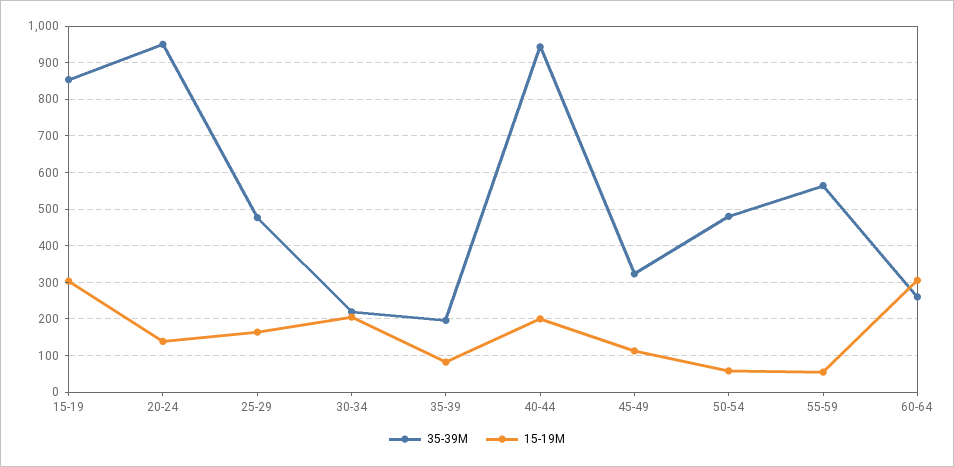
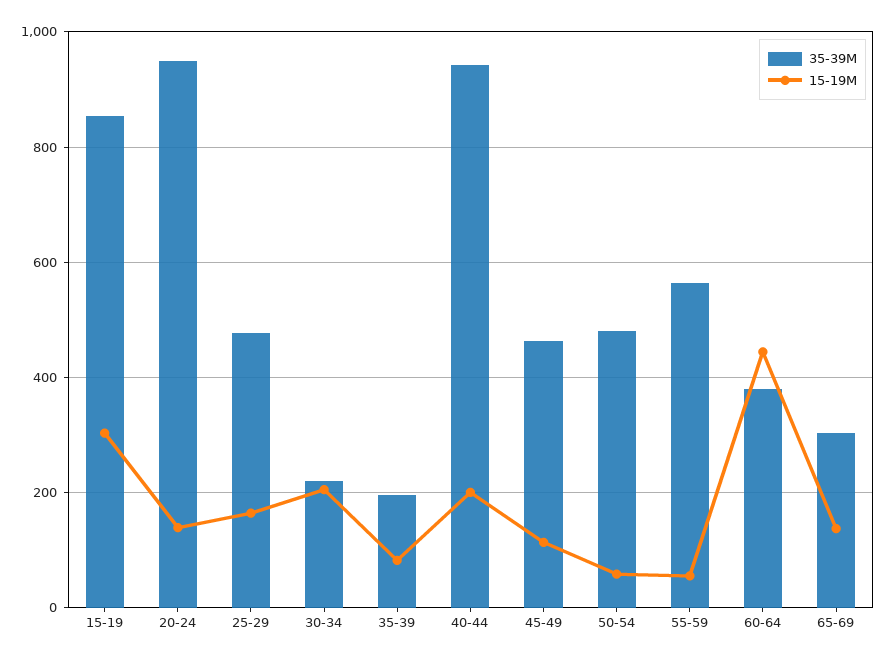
35-39M, 45-49: 320 -> 460
35-39M, 60-64: 260 -> 380
15-19M, 60-64: 300 -> 440
35-39M, 65-69: none -> 300
15-19M, 65-69: none -> 140

